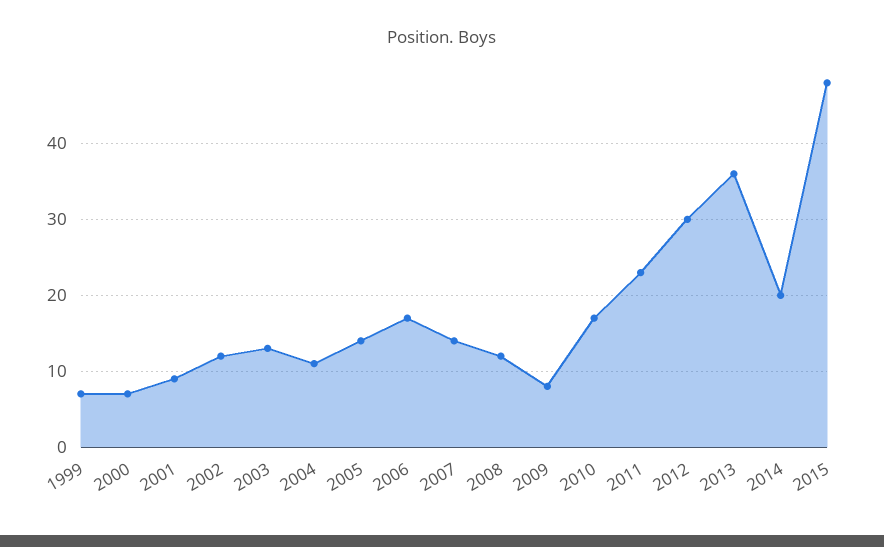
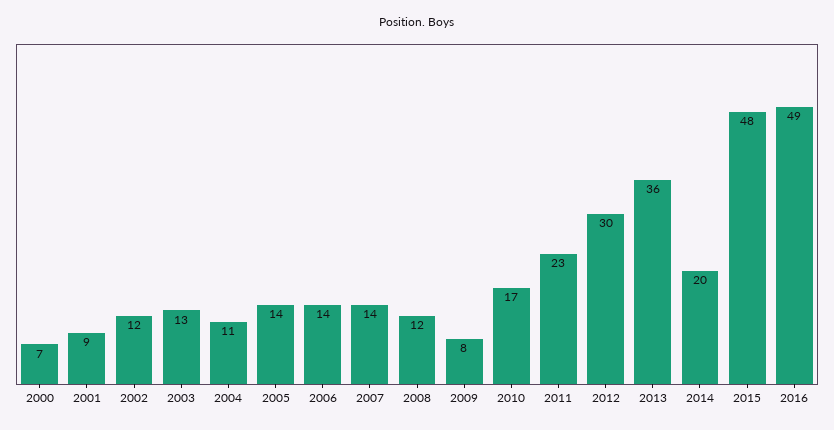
1999: 7 -> none
2006: 17 -> 14
2016: none -> 49

